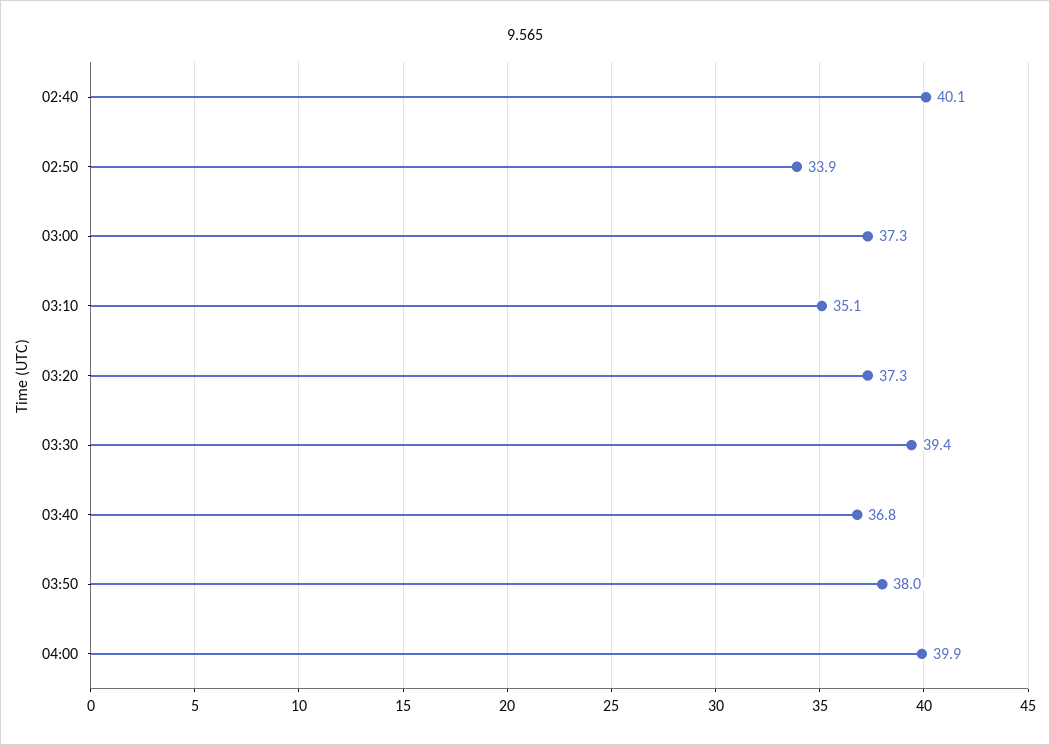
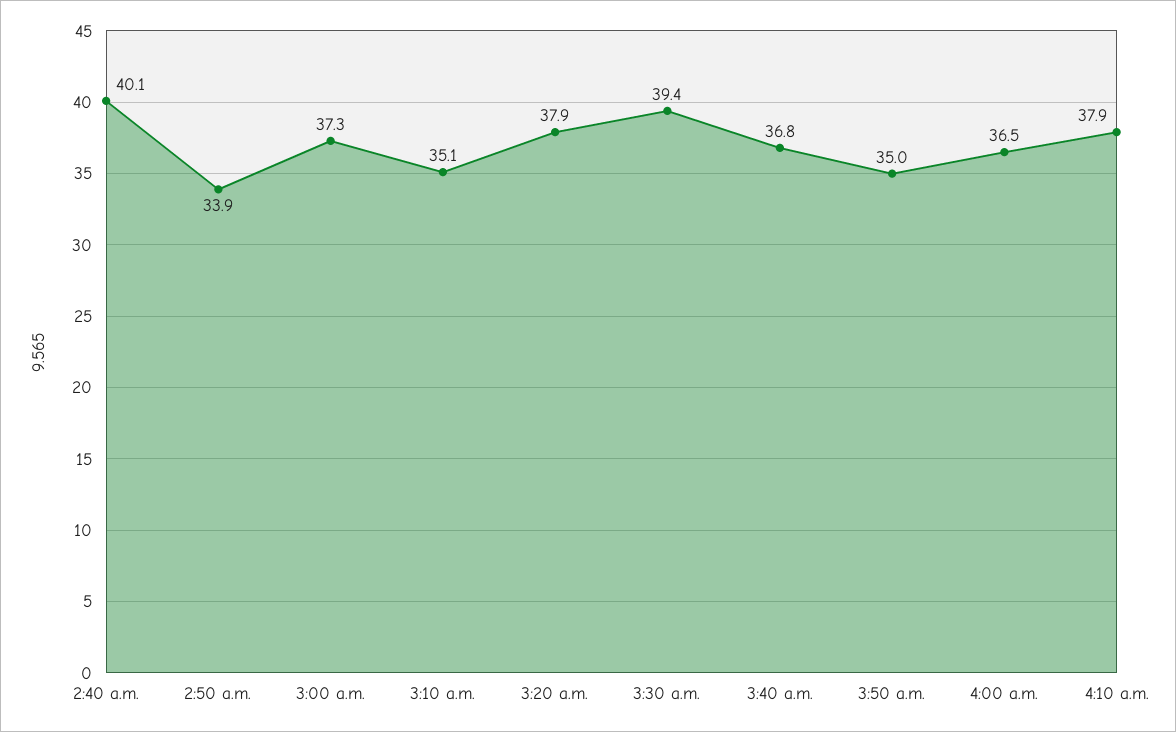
03:20: 37.3 -> 37.9
03:50: 38 -> 35
04:00: 39.9 -> 36.5
4:10 a.m.: none -> 37.9

